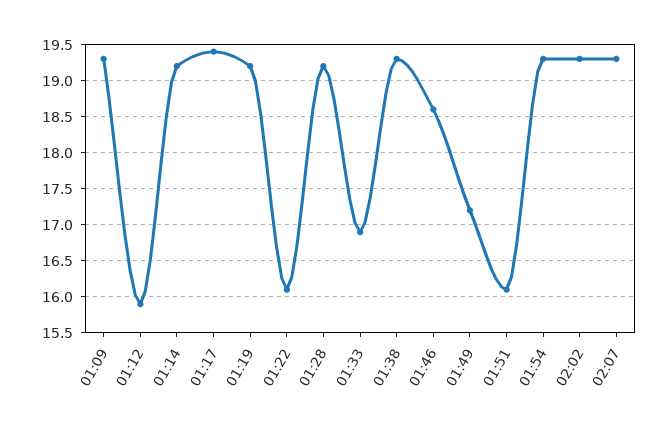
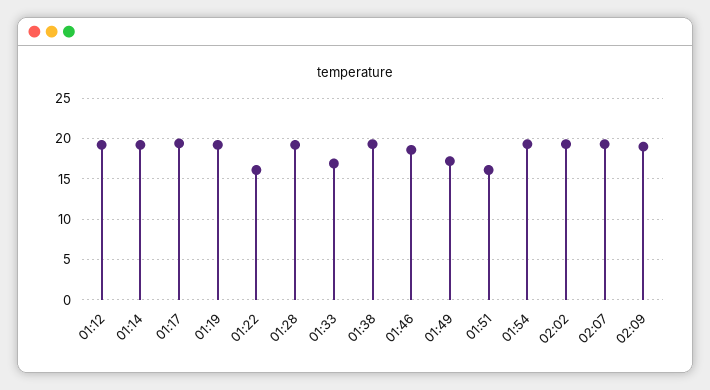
01:09: 19.3 -> none
01:12: 15.9 -> 19
02:09: none -> 19

